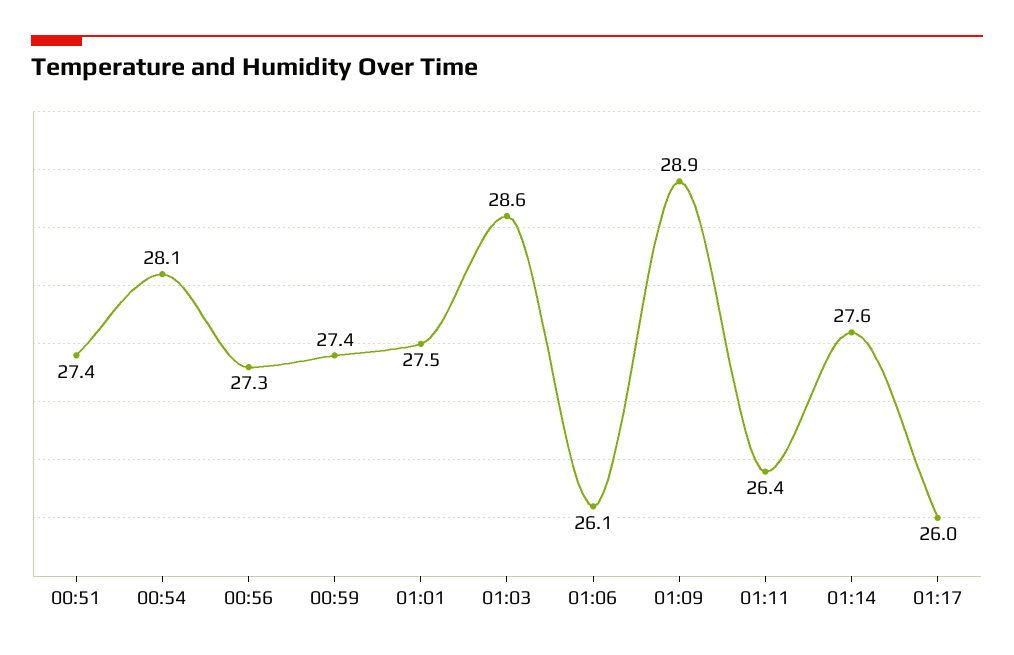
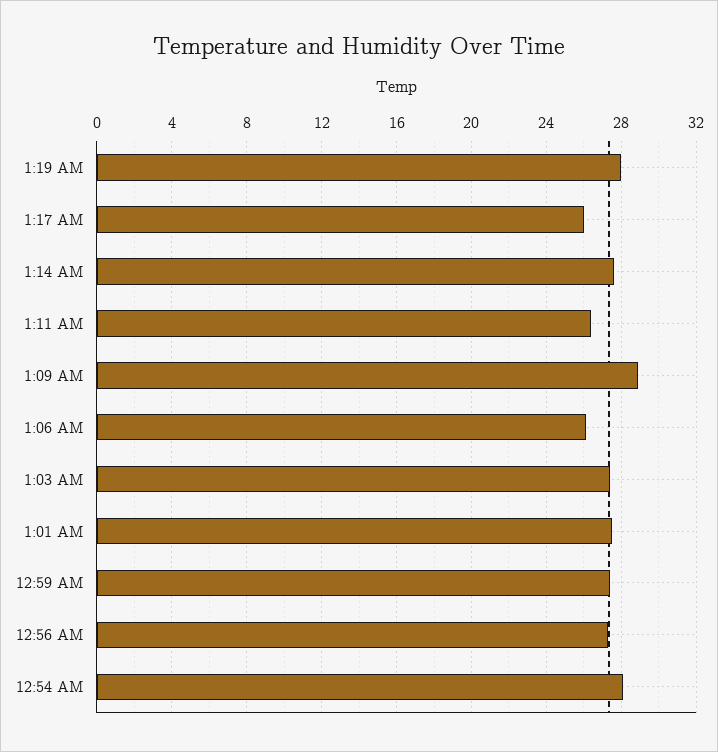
00:51: 27.4 -> none
01:03: 28.6 -> 27.5
1:19 AM: none -> 28

